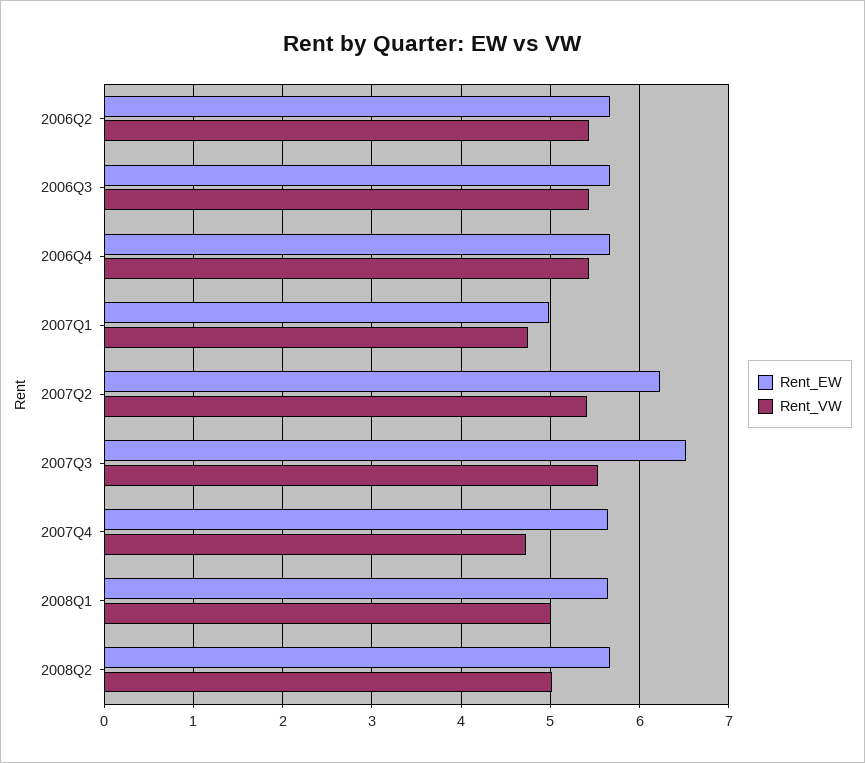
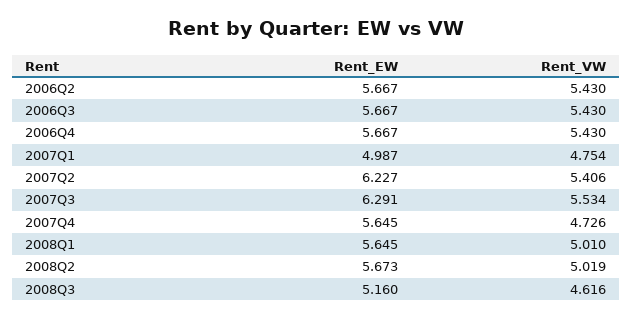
Rent_EW, 2007Q3: 6.5 -> 6.291
Rent_EW, 2008Q3: none -> 5.16
Rent_VW, 2008Q3: none -> 4.616

